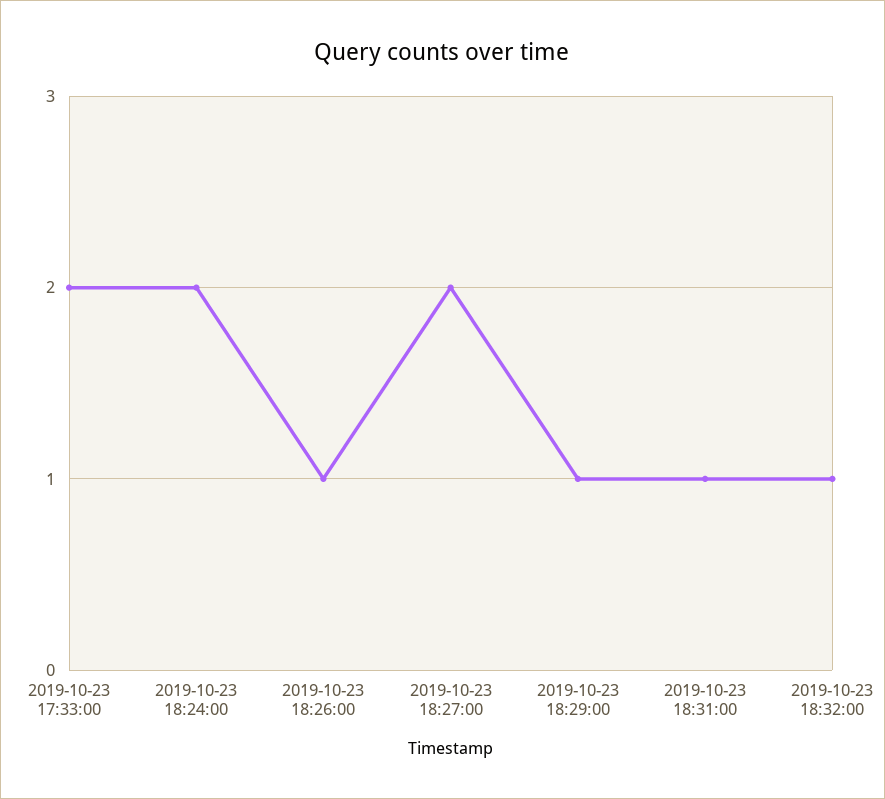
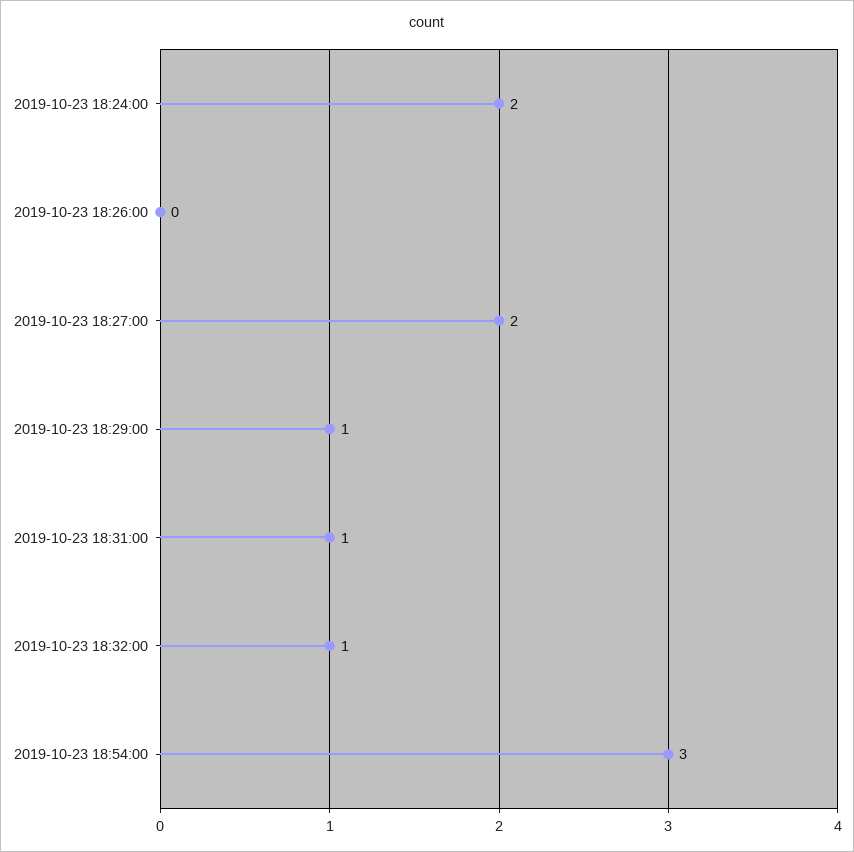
2019-10-23 17:33:00: 2 -> none
2019-10-23 18:26:00: 1 -> 0
2019-10-23 18:54:00: none -> 3

